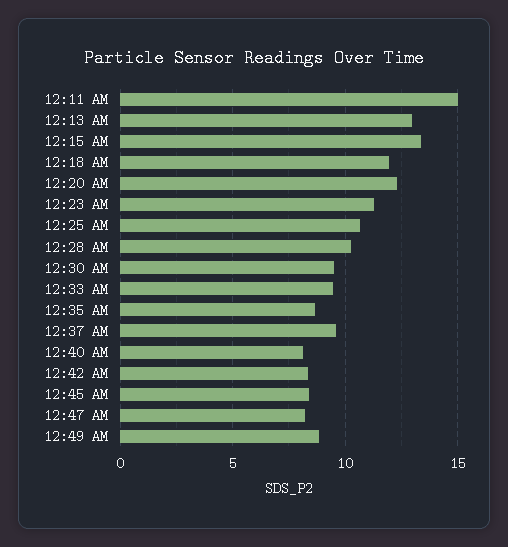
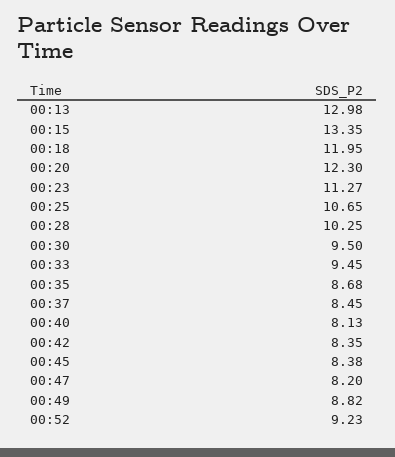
12:11 AM: 15 -> none
12:37 AM: 9.5 -> 8.45
00:52: none -> 9.23

